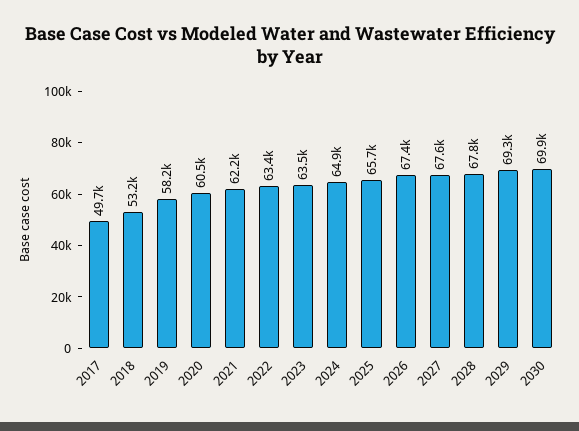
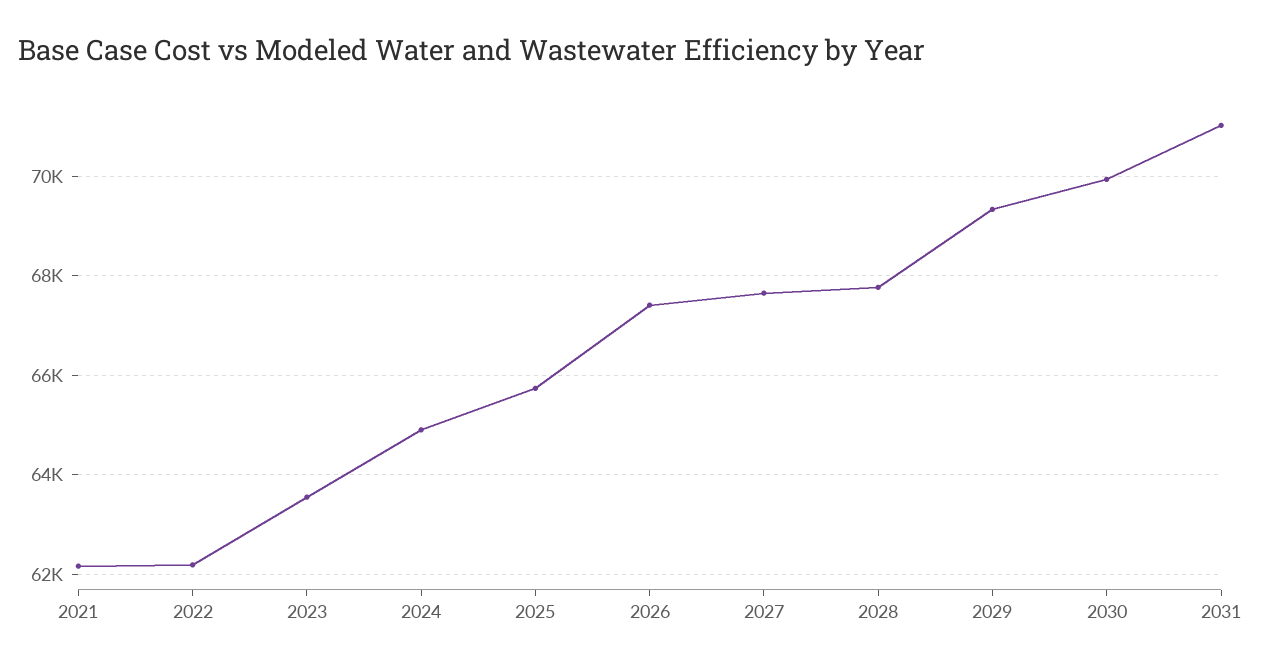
2017: 49700 -> none
2018: 53200 -> none
2019: 58200 -> none
2020: 60500 -> none
2022: 63400 -> 62200
2031: none -> 71000

